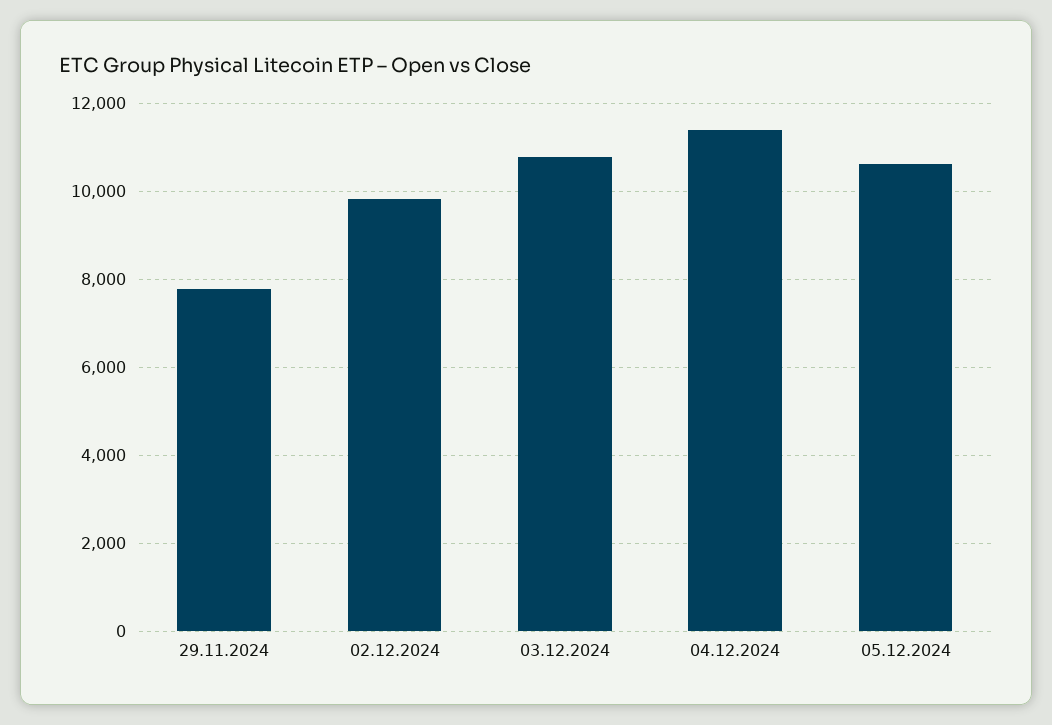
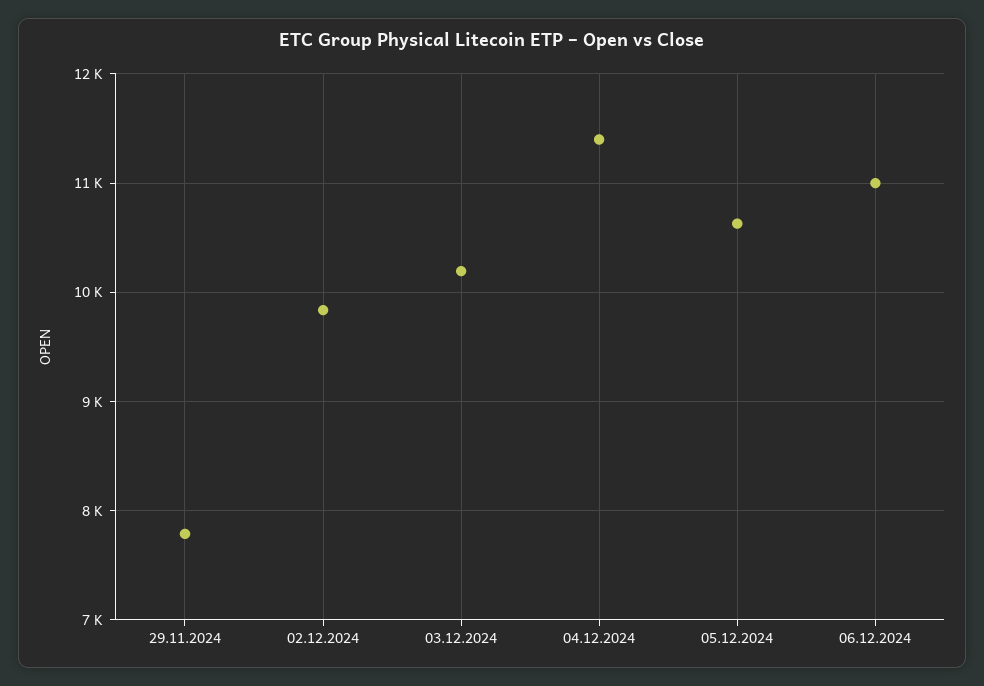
03.12.2024: 10800 -> 10200
06.12.2024: none -> 11000

